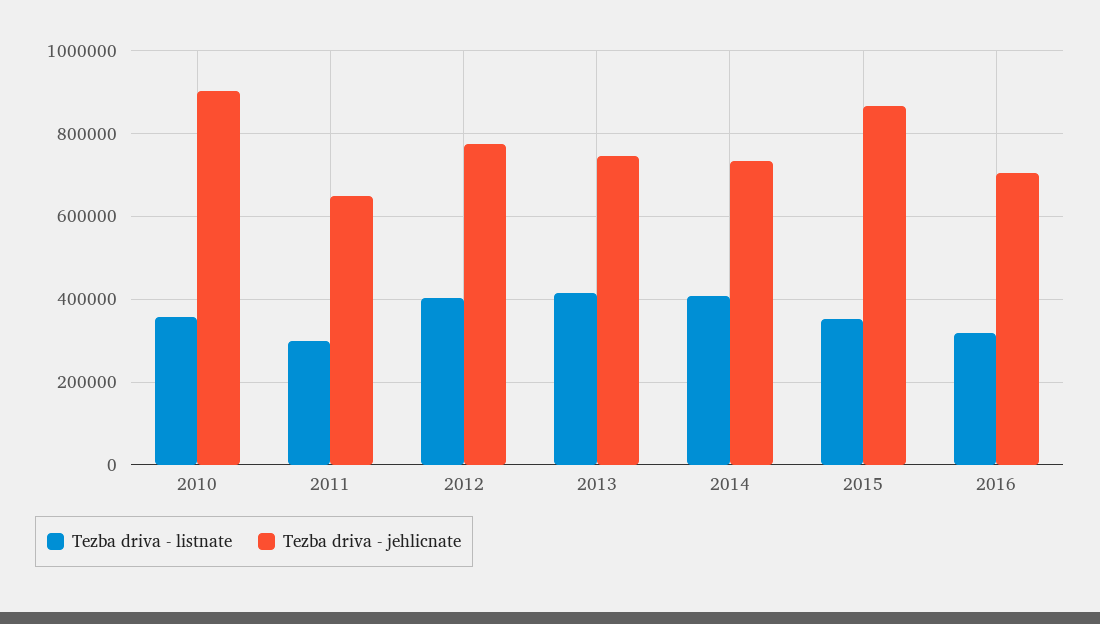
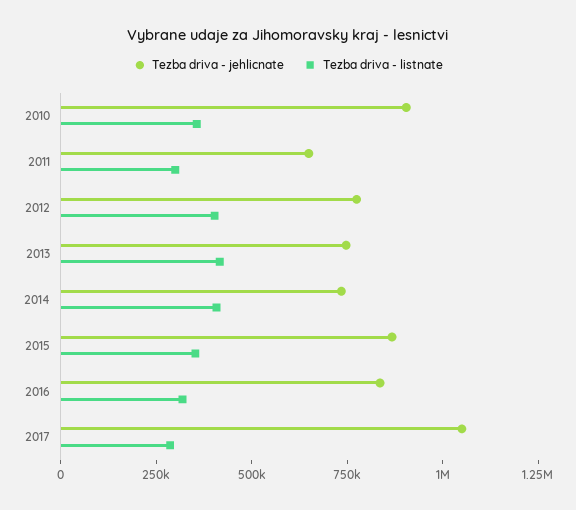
Tezba driva - jehlicnate, 2016: 700000 -> 850000
Tezba driva - jehlicnate, 2017: none -> 1050000
Tezba driva - listnate, 2017: none -> 300000

